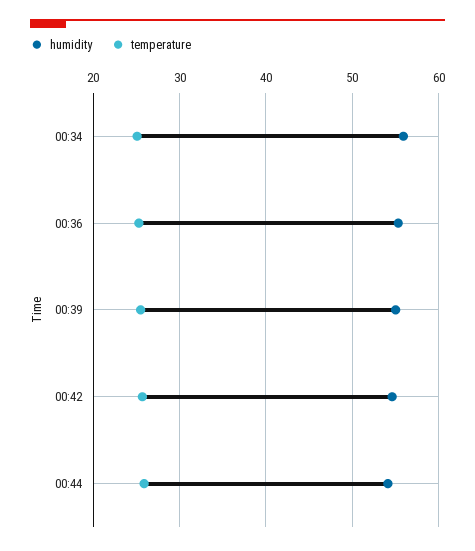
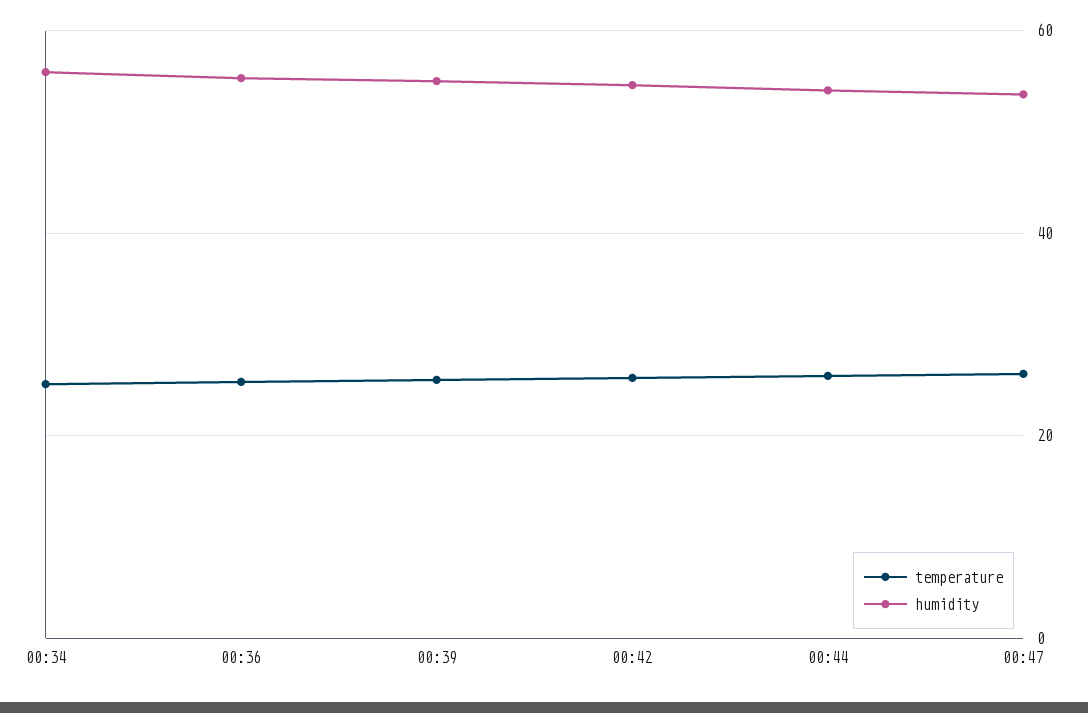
temperature, 00:47: none -> 26
humidity, 00:47: none -> 54

